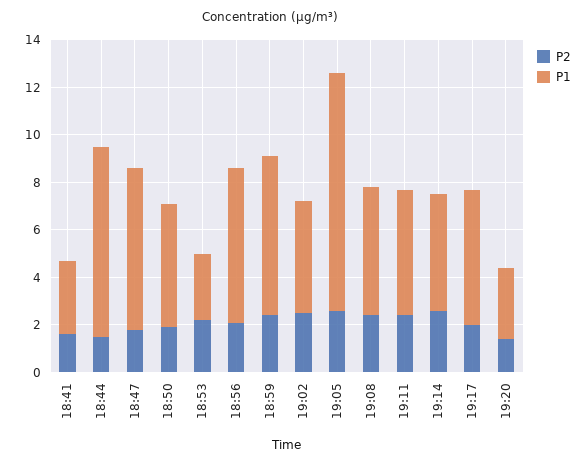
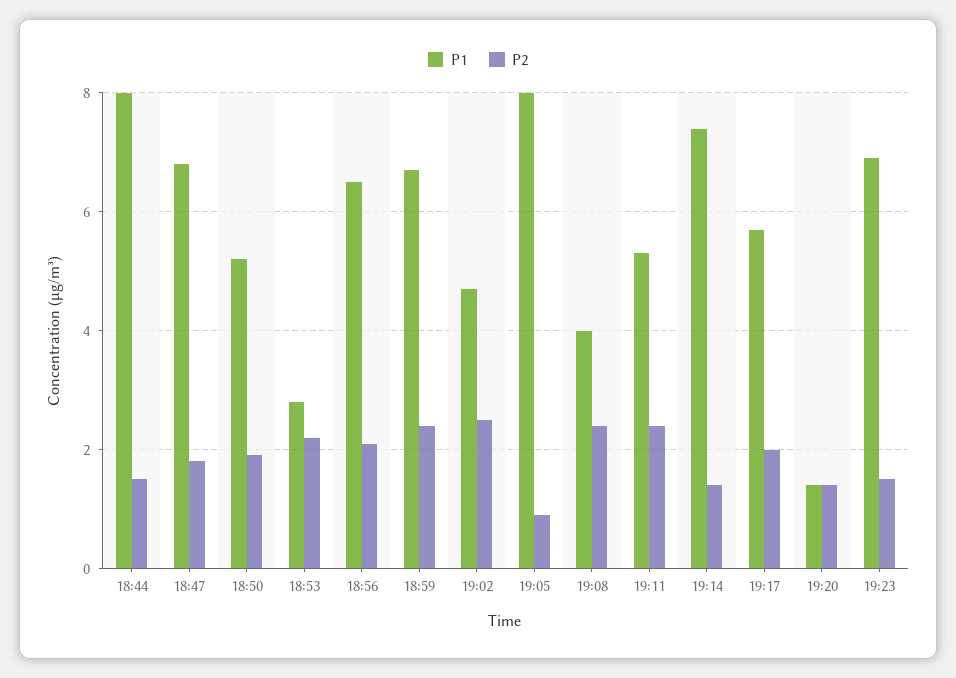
P2, 18:41: 1.5 -> none
P1, 18:41: 3 -> none
P2, 19:05: 2.5 -> 1
P1, 19:05: 10 -> 8
P1, 19:08: 5.5 -> 4
P2, 19:14: 2.5 -> 1.5
P1, 19:14: 5 -> 7.5
P1, 19:20: 3 -> 1.5
P1, 19:23: none -> 7
P2, 19:23: none -> 1.5

